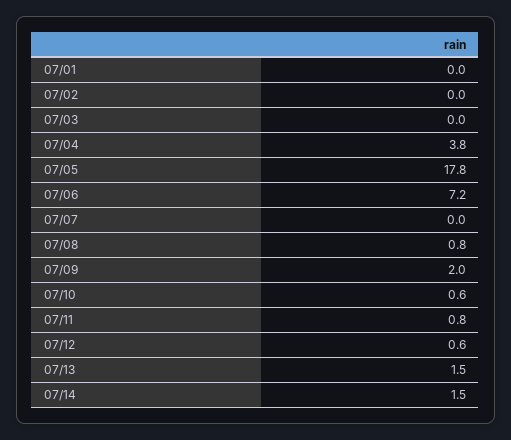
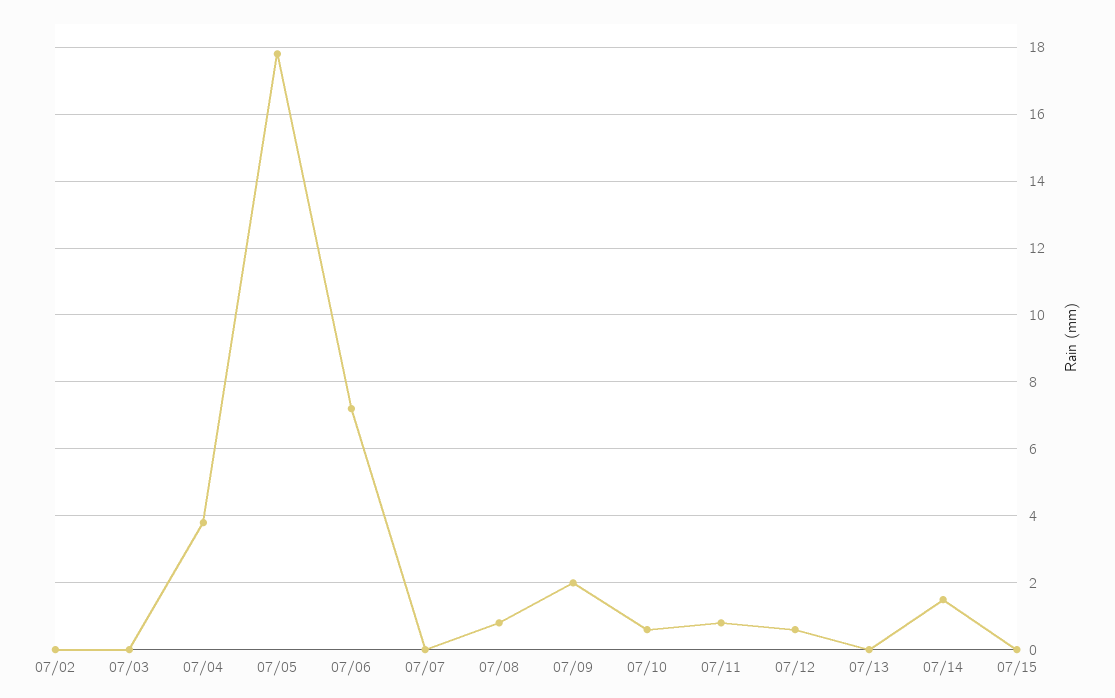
07/01: 0 -> none
07/13: 1.5 -> 0
07/15: none -> 0

